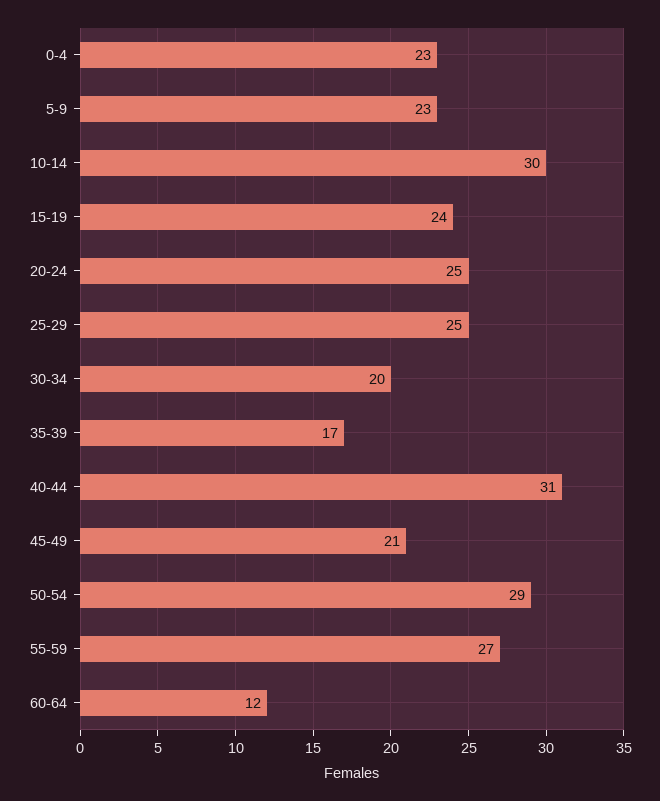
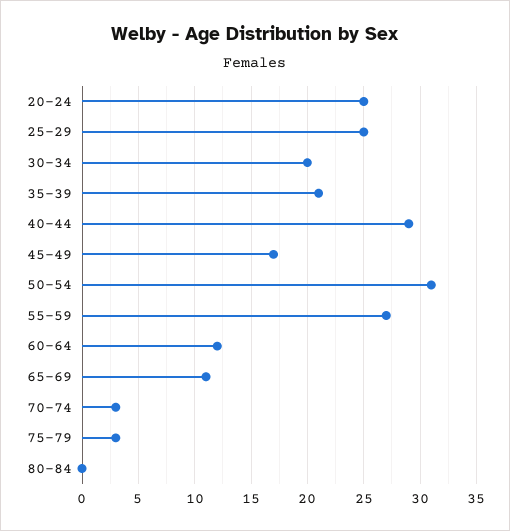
0-4: 23 -> none
5-9: 23 -> none
10-14: 30 -> none
15-19: 24 -> none
35-39: 17 -> 21
40-44: 31 -> 29
45-49: 21 -> 17
50-54: 29 -> 31
65-69: none -> 11
70-74: none -> 3
75-79: none -> 3
80-84: none -> 0

